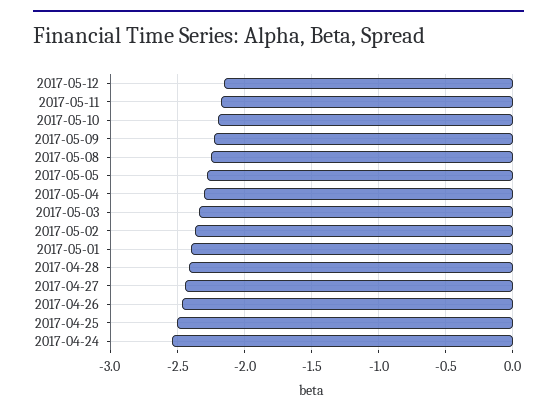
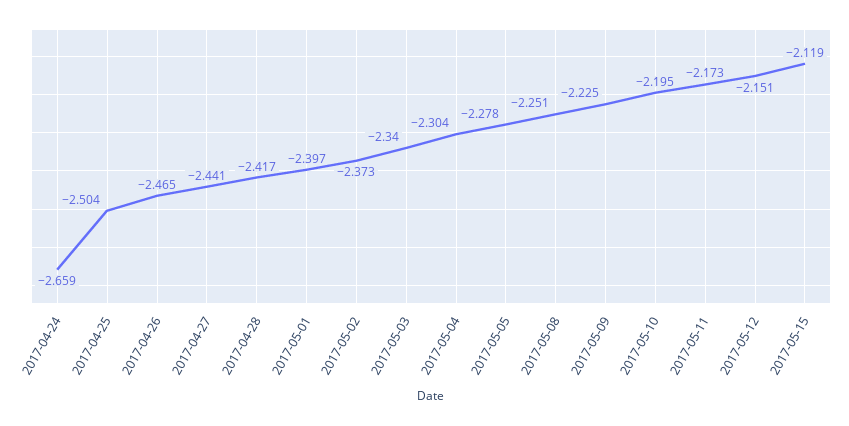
2017-04-24: -2.55 -> -2.659
2017-05-15: none -> -2.119

